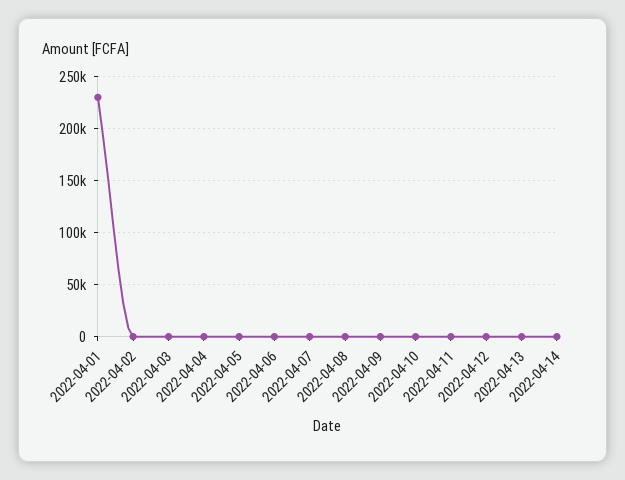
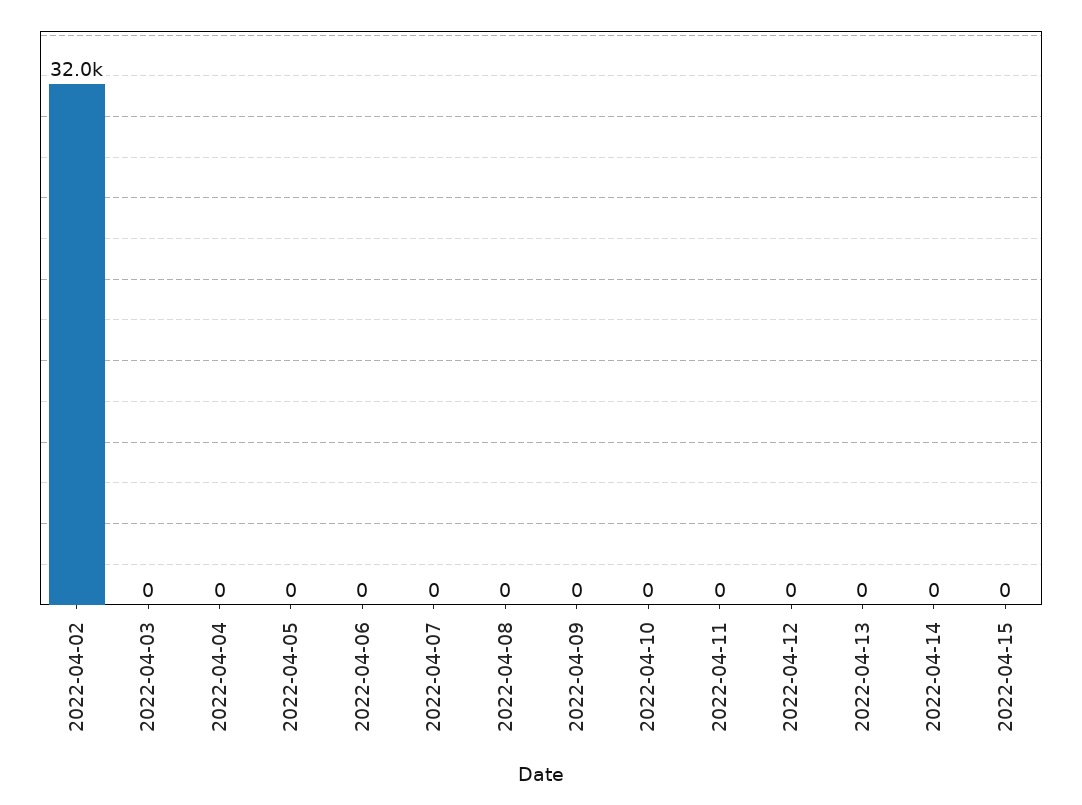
2022-04-01: 230000 -> none
2022-04-02: 0 -> 32000
2022-04-15: none -> 0

